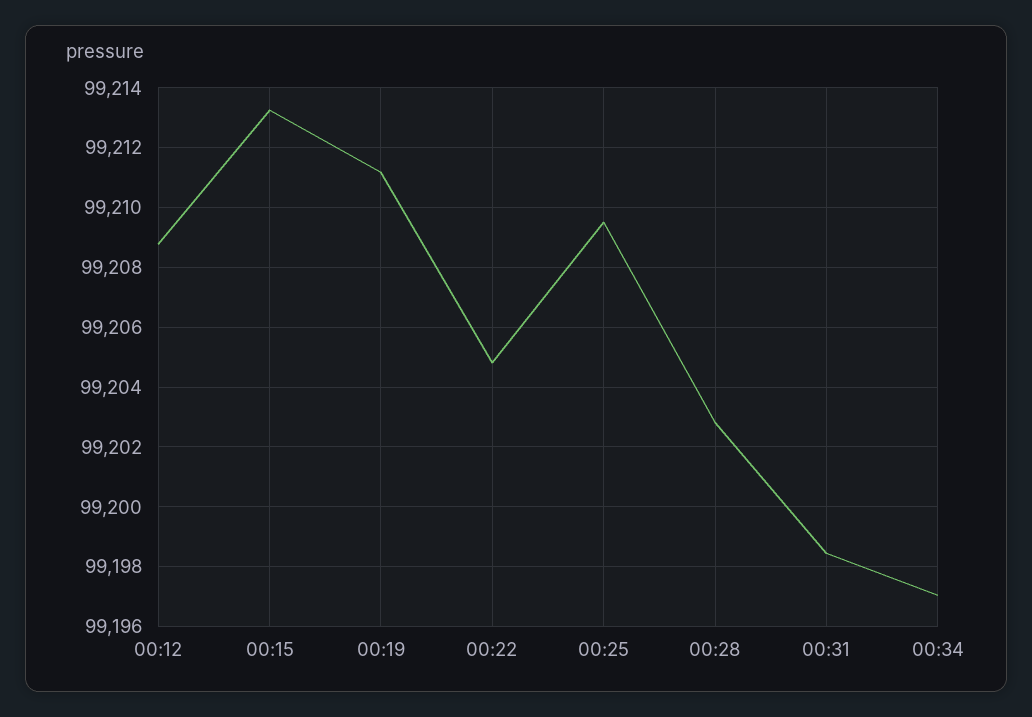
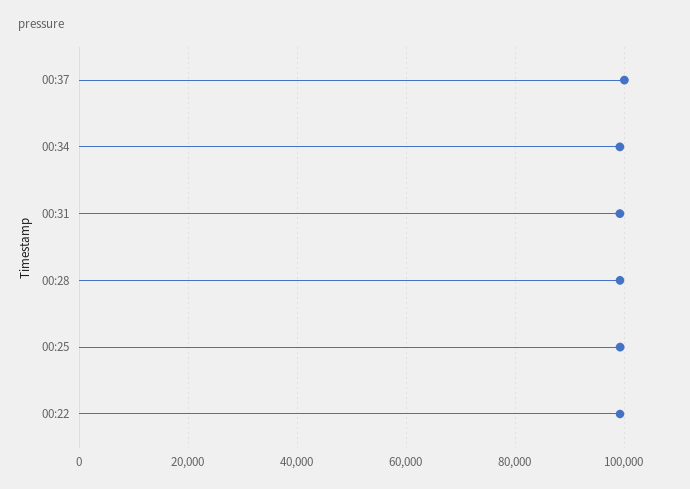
00:12: 99208.75 -> none
00:15: 99213.25 -> none
00:19: 99211.25 -> none
00:37: none -> 100000

